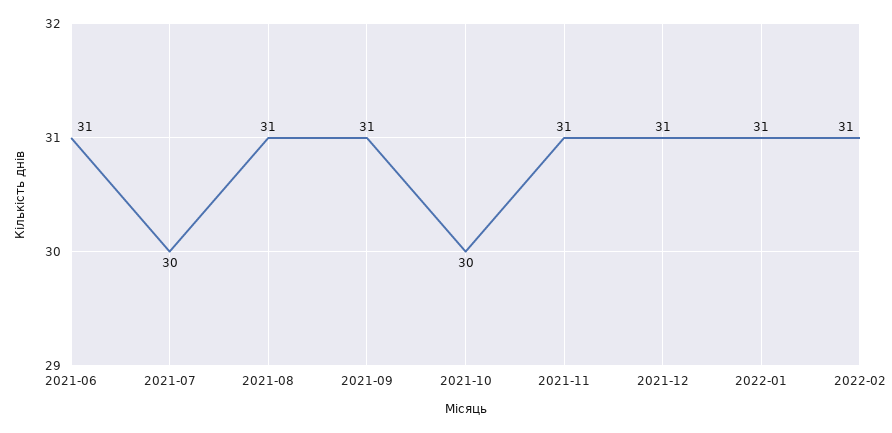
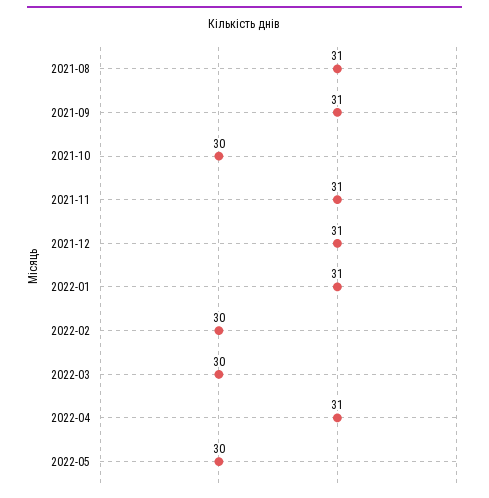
2021-06: 31 -> none
2021-07: 30 -> none
2022-02: 31 -> 30
2022-03: none -> 30
2022-04: none -> 31
2022-05: none -> 30

